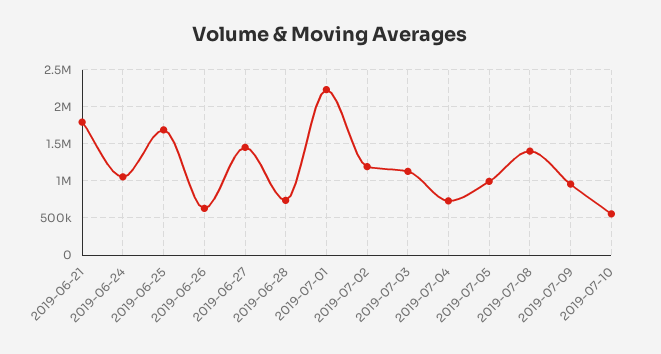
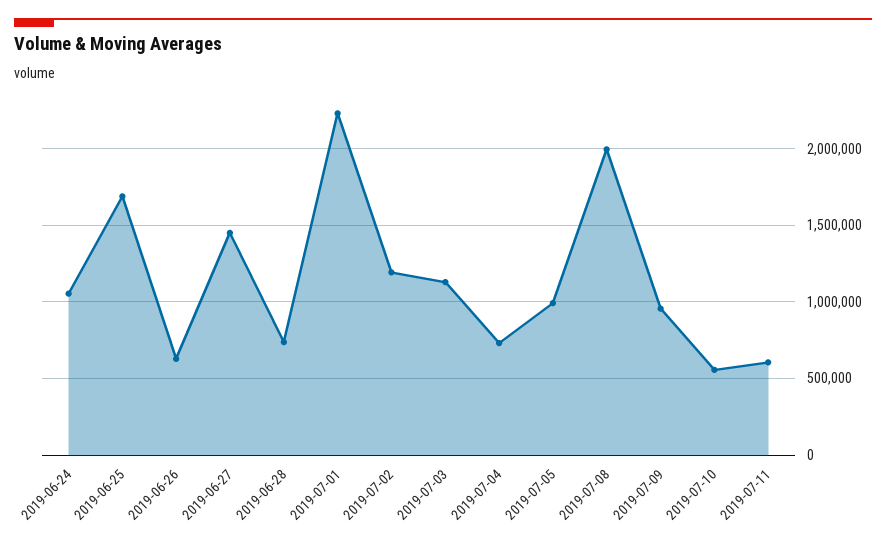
2019-06-21: 1800000 -> none
2019-07-08: 1400000 -> 2000000
2019-07-11: none -> 600000

